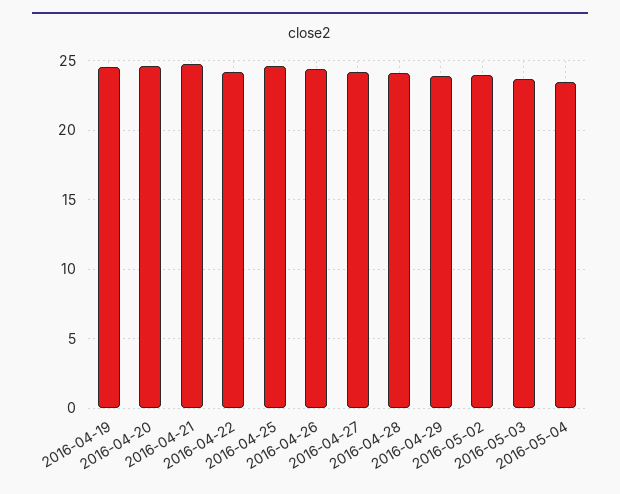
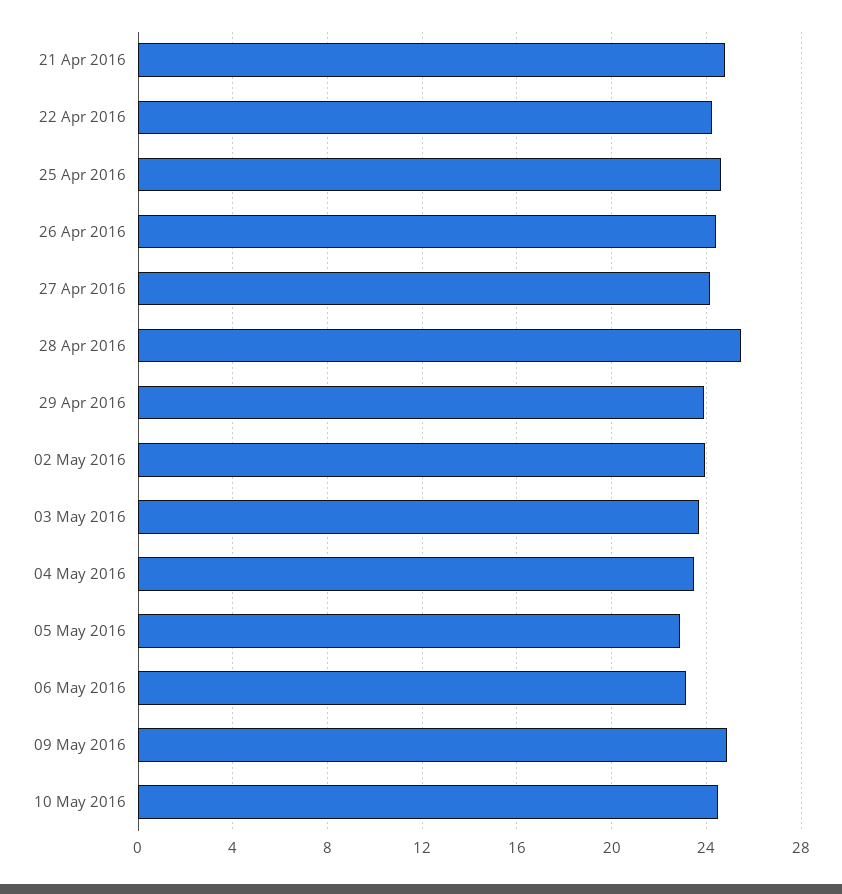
2016-04-19: 24.5 -> none
2016-04-20: 24.5 -> none
2016-04-28: 24 -> 25.5
05 May 2016: none -> 23
06 May 2016: none -> 23
09 May 2016: none -> 25
10 May 2016: none -> 24.5

